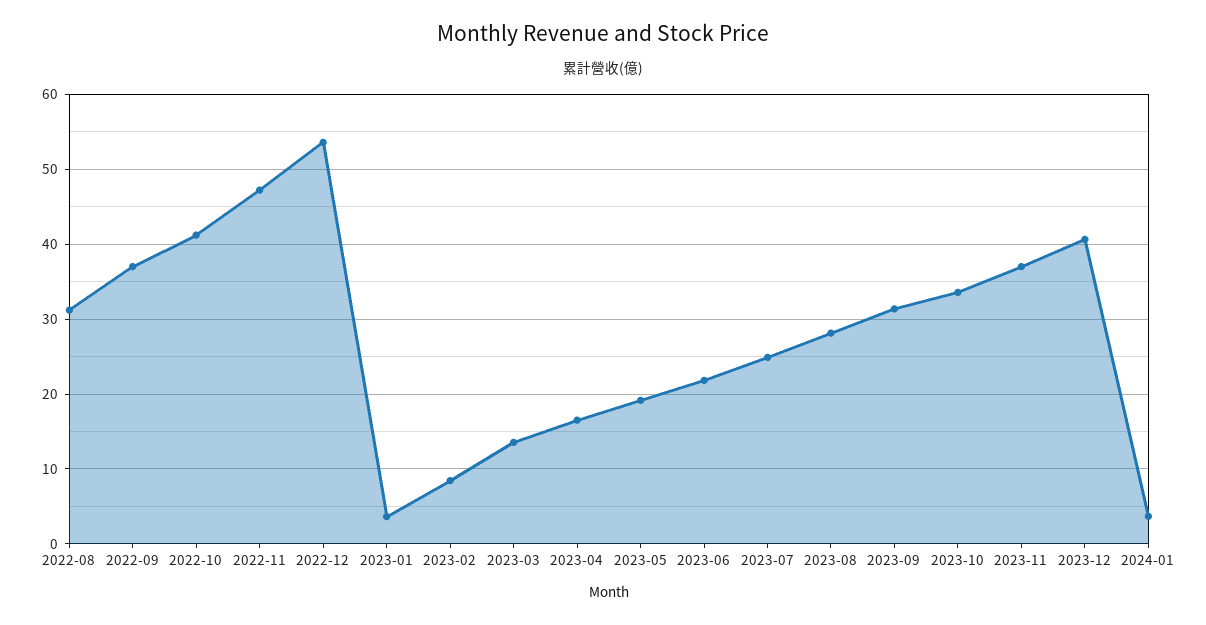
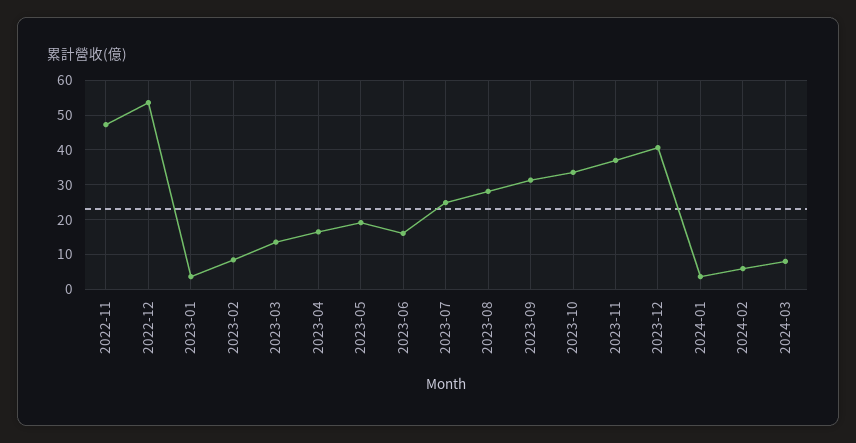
2022-08: 31 -> none
2022-09: 37 -> none
2022-10: 41 -> none
2023-06: 22 -> 16
2024-02: none -> 6
2024-03: none -> 8

